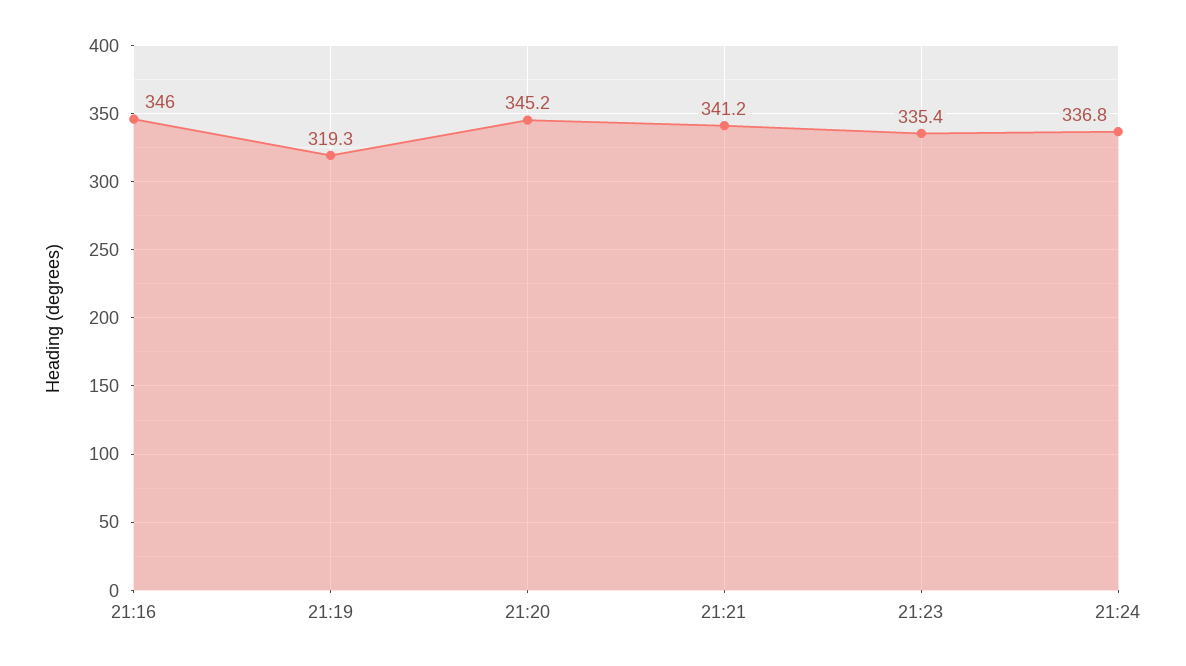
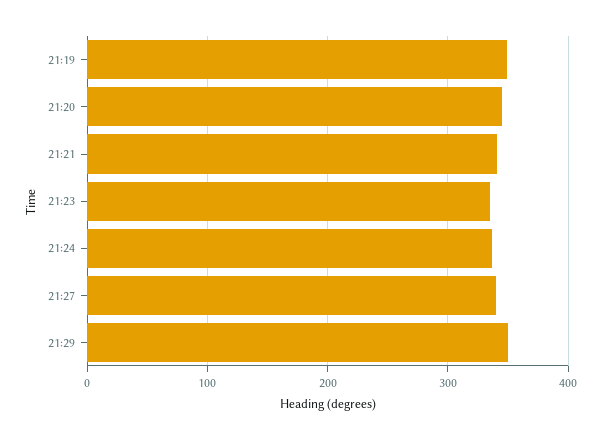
21:16: 346 -> none
21:19: 319.3 -> 350
21:27: none -> 340
21:29: none -> 350

